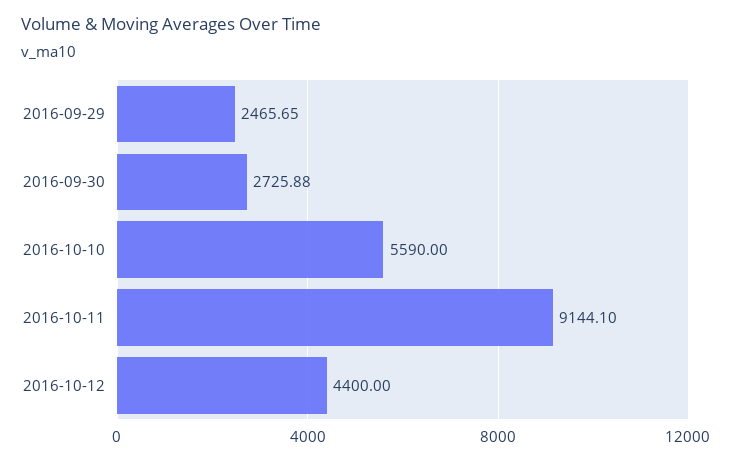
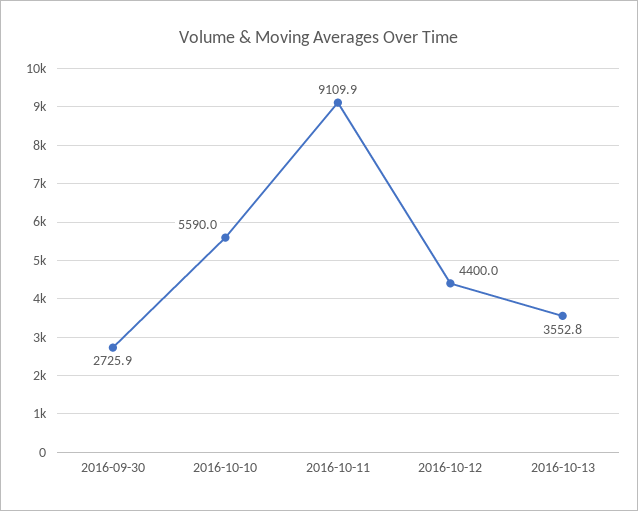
2016-09-29: 2465.65 -> none
2016-09-30: 2725.88 -> 2725.9
2016-10-11: 9144.1 -> 9109.9
2016-10-13: none -> 3552.8

